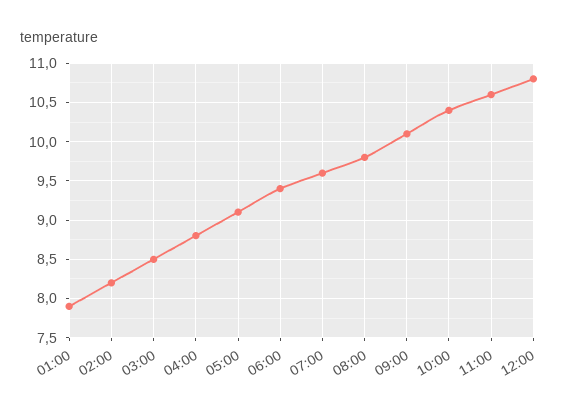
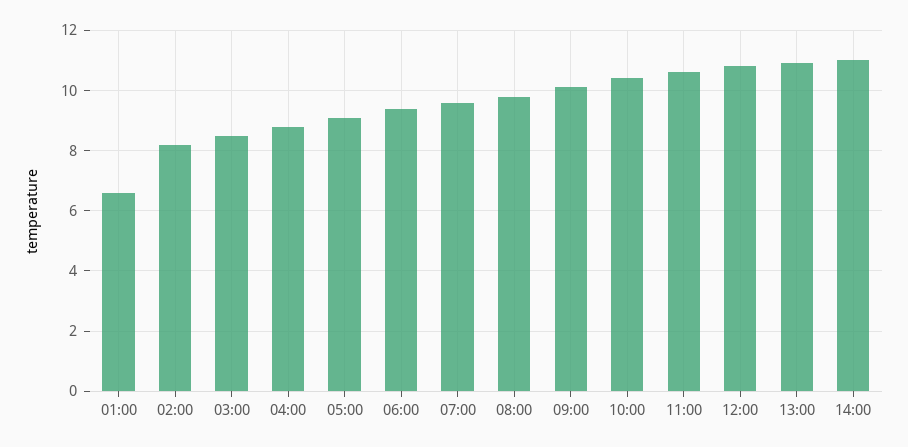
01:00: 7.9 -> 6.5
13:00: none -> 11
14:00: none -> 11

